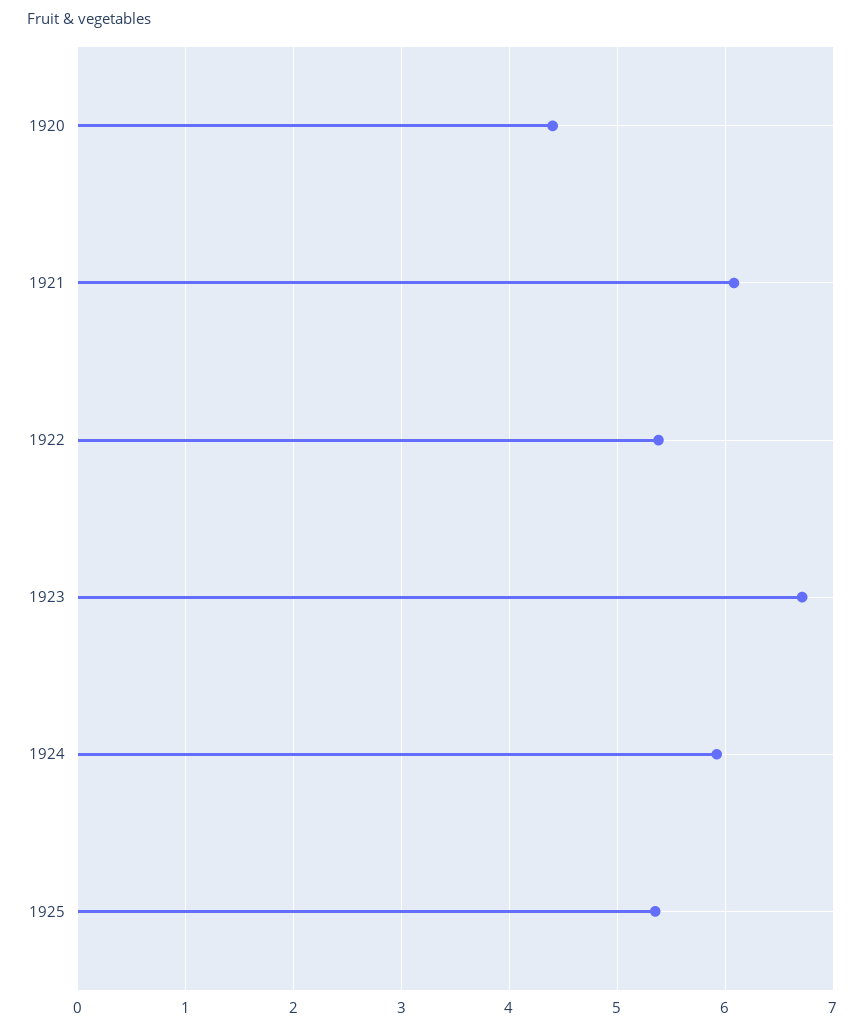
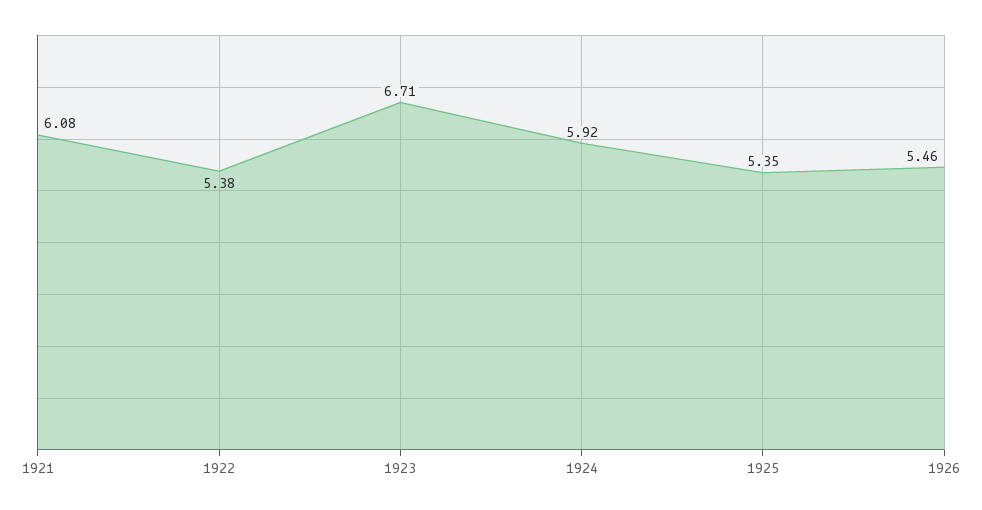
1920: 4.4 -> none
1926: none -> 5.46

